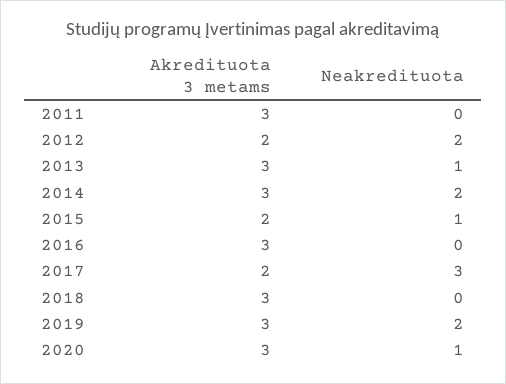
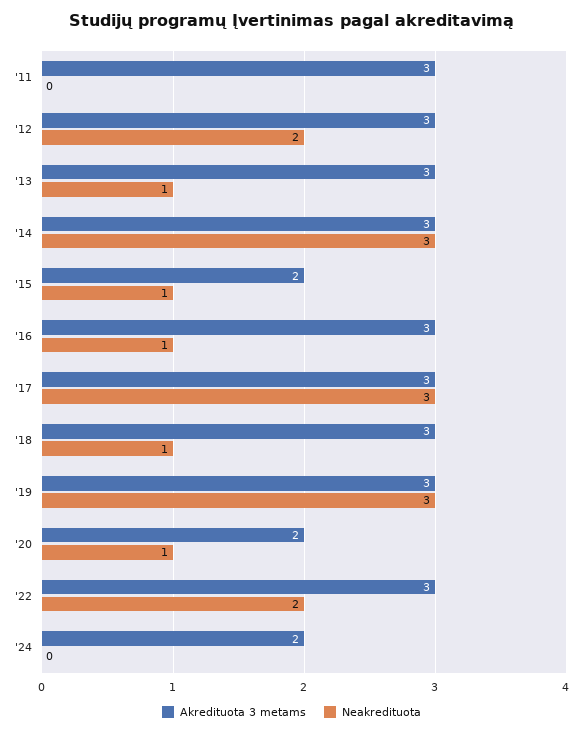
Akredituota 3 metams, 2012: 2 -> 3
Neakredituota, 2014: 2 -> 3
Neakredituota, 2016: 0 -> 1
Akredituota 3 metams, 2017: 2 -> 3
Neakredituota, 2018: 0 -> 1
Neakredituota, 2019: 2 -> 3
Akredituota 3 metams, 2020: 3 -> 2
Akredituota 3 metams, '22: none -> 3
Neakredituota, '22: none -> 2
Akredituota 3 metams, '24: none -> 2
Neakredituota, '24: none -> 0

